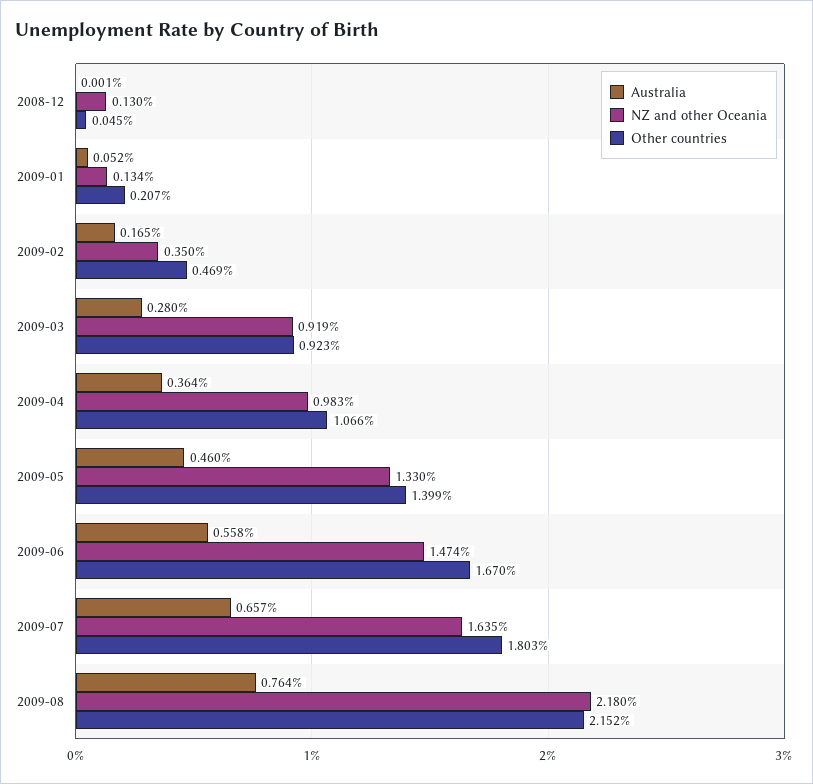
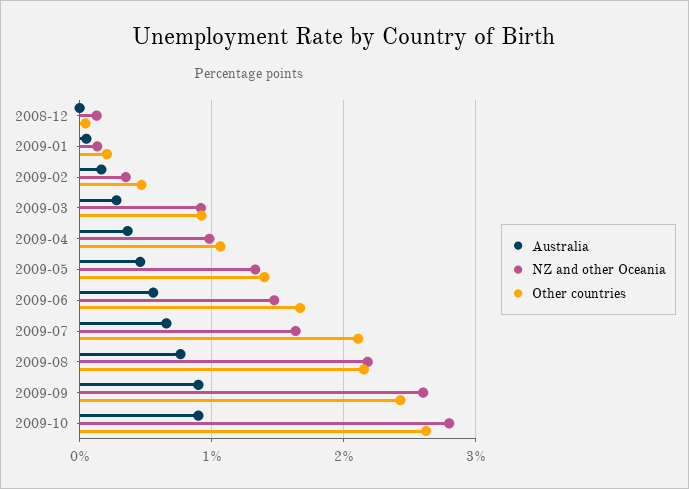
Other countries, 2009-07: 1.803 -> 2.1
Australia, 2009-09: none -> 0.9
NZ and other Oceania, 2009-09: none -> 2.6
Other countries, 2009-09: none -> 2.4
Australia, 2009-10: none -> 0.9
NZ and other Oceania, 2009-10: none -> 2.8
Other countries, 2009-10: none -> 2.6

